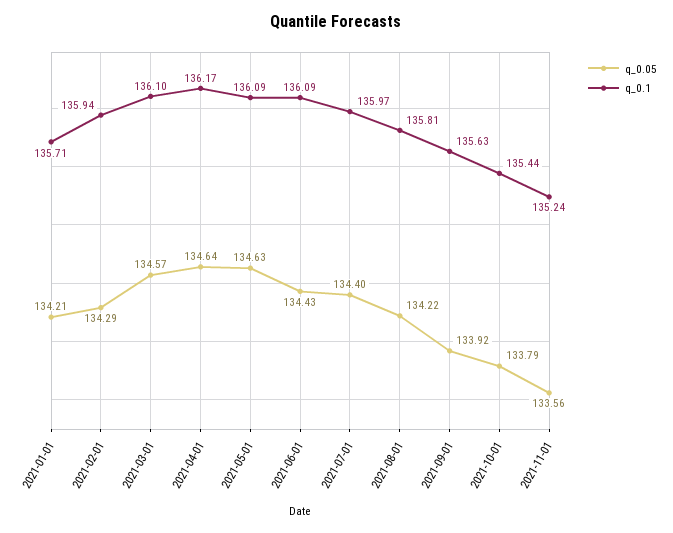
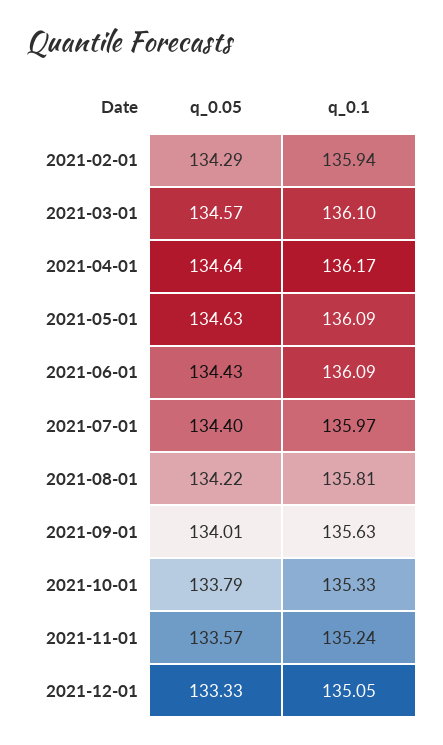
q_0.05, 2021-01-01: 134.21 -> none
q_0.1, 2021-01-01: 135.71 -> none
q_0.05, 2021-09-01: 133.92 -> 134.01
q_0.1, 2021-10-01: 135.44 -> 135.33
q_0.05, 2021-11-01: 133.56 -> 133.57
q_0.05, 2021-12-01: none -> 133.33
q_0.1, 2021-12-01: none -> 135.05

